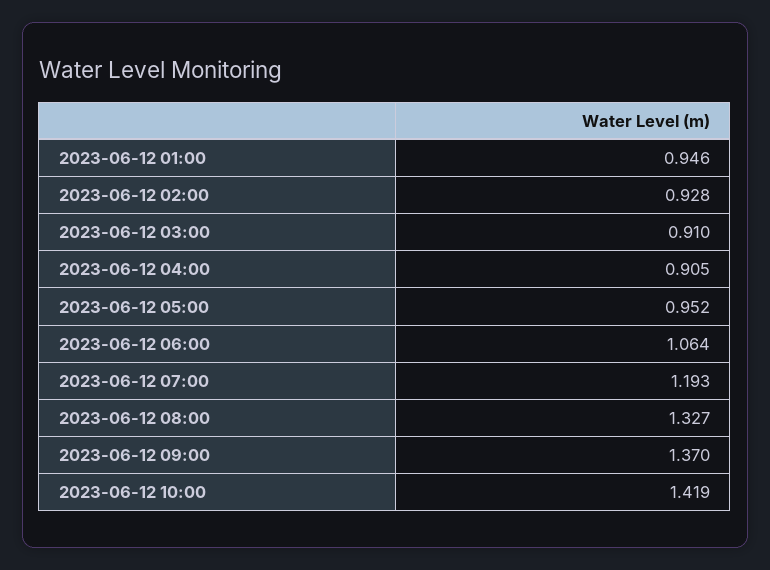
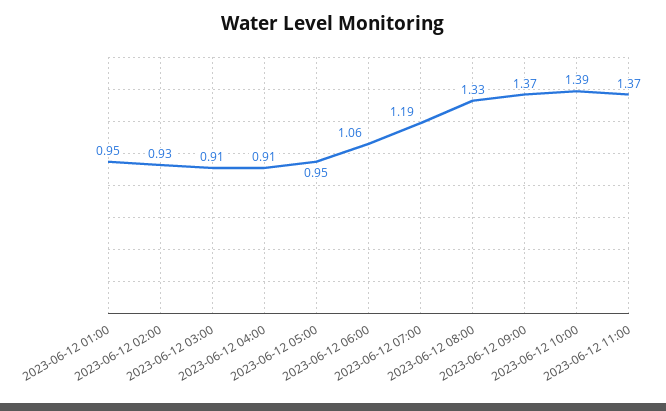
2023-06-12 10:00: 1.419 -> 1.39
2023-06-12 11:00: none -> 1.37

